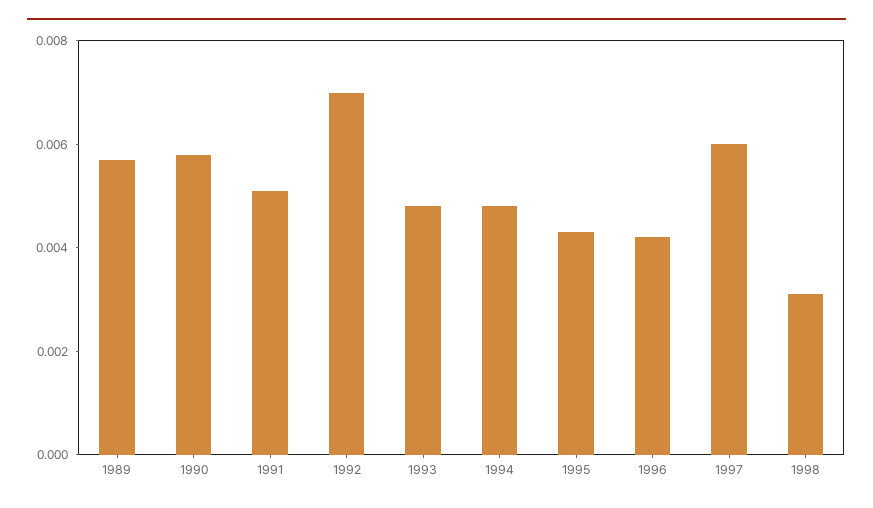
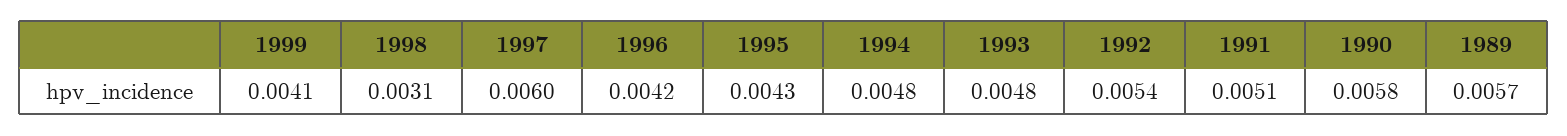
1992: 0.007 -> 0.0054
1999: none -> 0.0041

